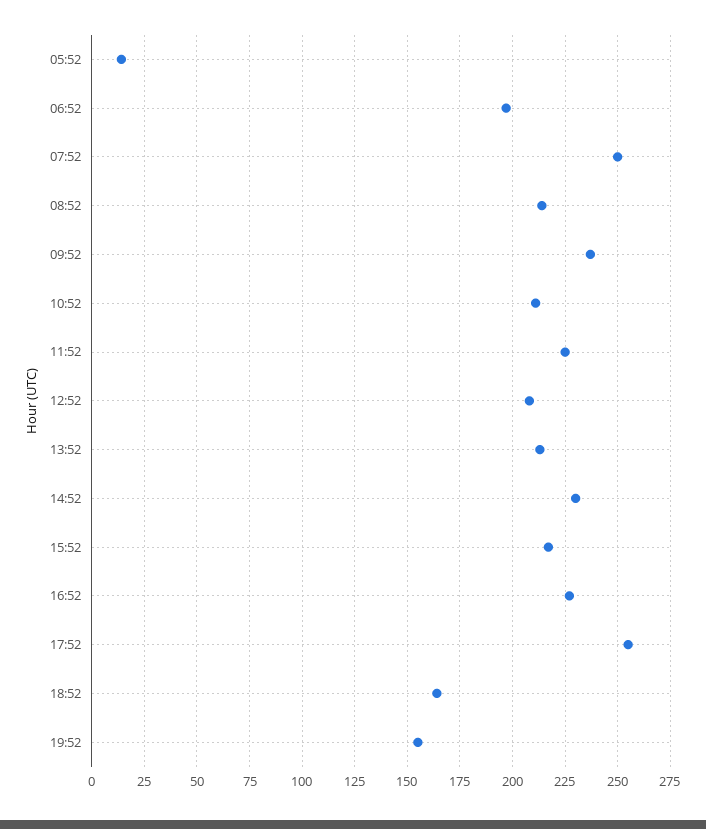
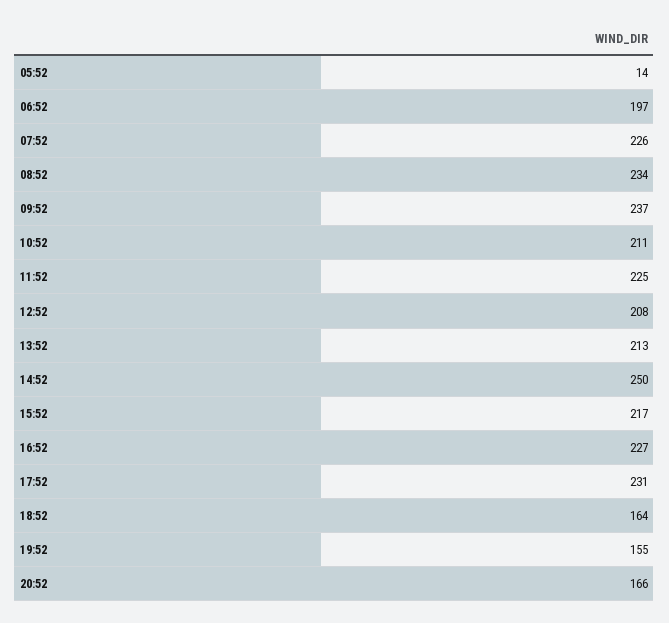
07:52: 250 -> 226
08:52: 215 -> 234
14:52: 230 -> 250
17:52: 255 -> 231
20:52: none -> 166

